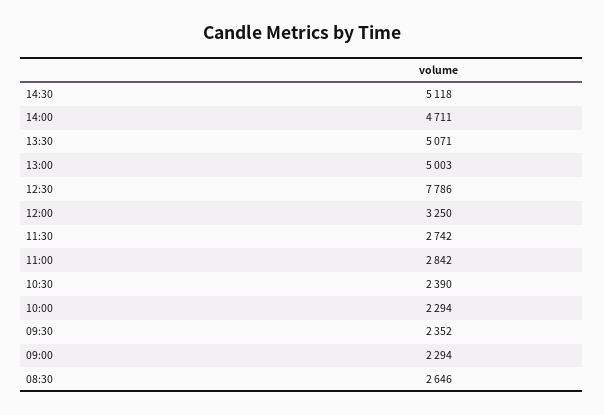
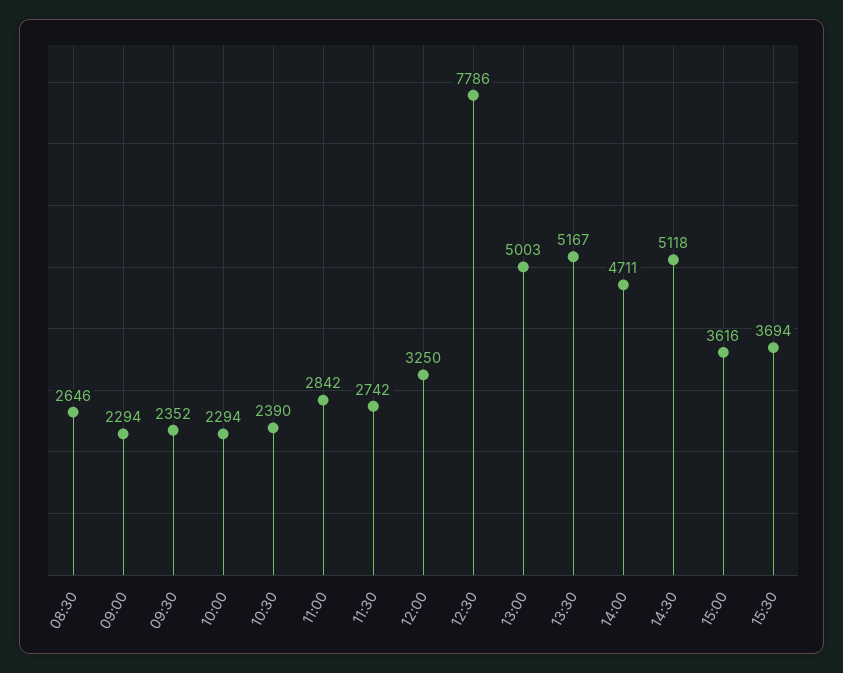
13:30: 5071 -> 5167
15:00: none -> 3616
15:30: none -> 3694

